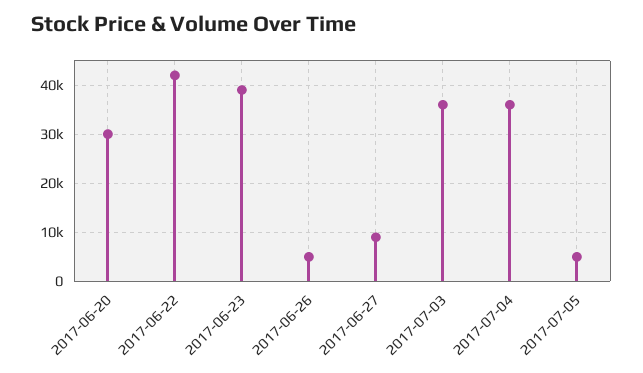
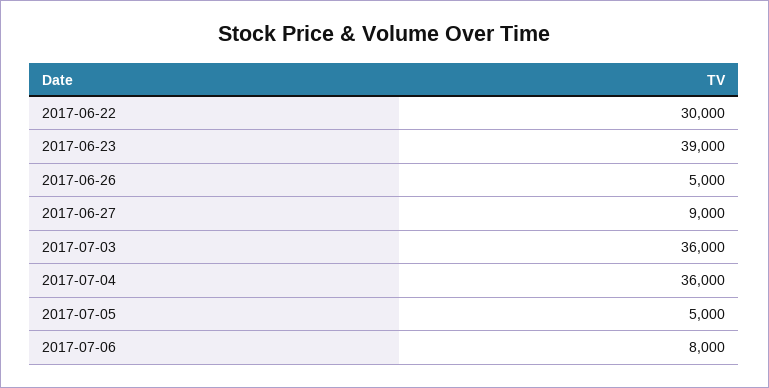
2017-06-20: 30000 -> none
2017-06-22: 42000 -> 30000
2017-07-06: none -> 8000

